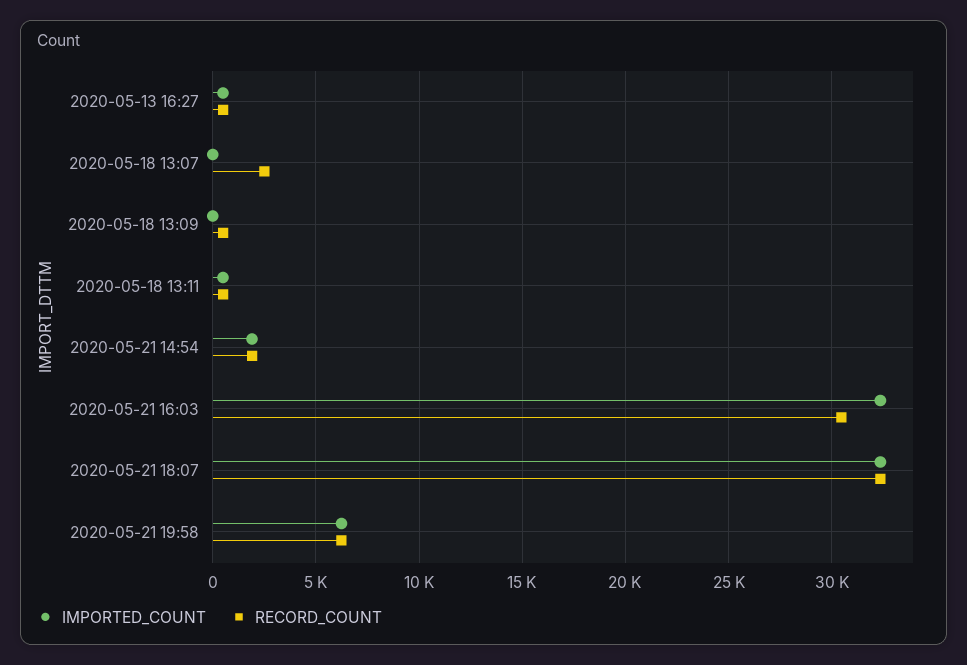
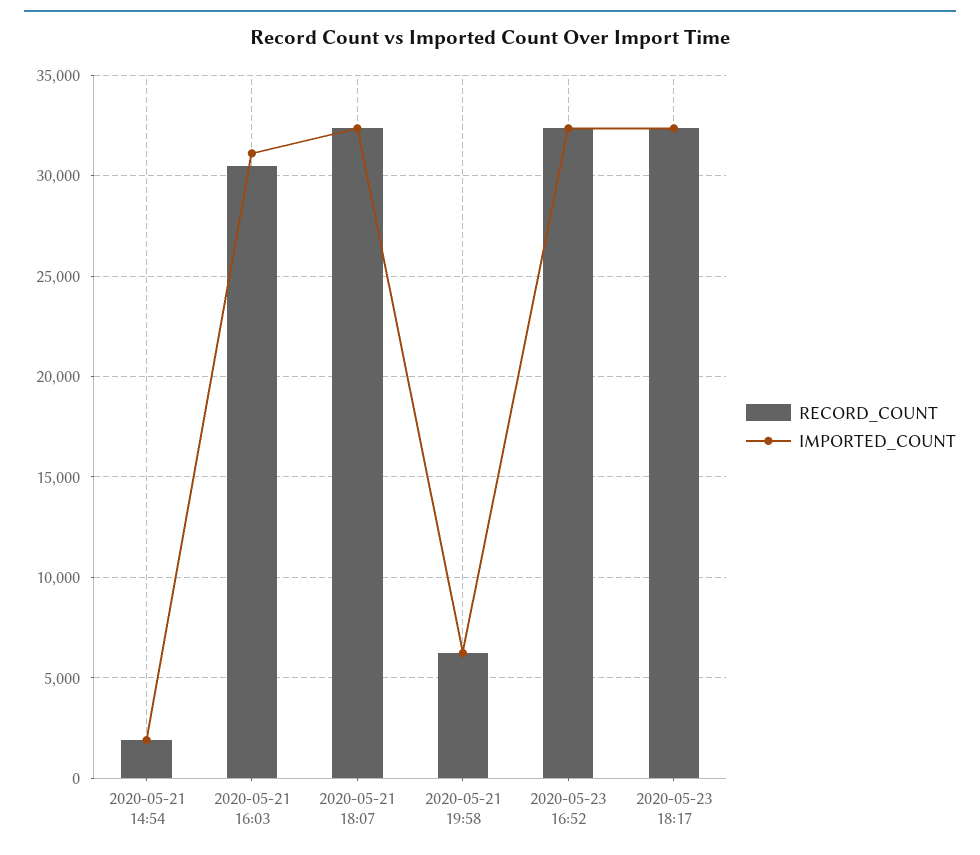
IMPORTED_COUNT, 2020-05-13 16:27: 500 -> none
RECORD_COUNT, 2020-05-13 16:27: 500 -> none
IMPORTED_COUNT, 2020-05-18 13:07: 0 -> none
RECORD_COUNT, 2020-05-18 13:07: 2500 -> none
IMPORTED_COUNT, 2020-05-18 13:09: 0 -> none
RECORD_COUNT, 2020-05-18 13:09: 500 -> none
IMPORTED_COUNT, 2020-05-18 13:11: 500 -> none
RECORD_COUNT, 2020-05-18 13:11: 500 -> none
IMPORTED_COUNT, 2020-05-21 16:03: 32500 -> 31000
RECORD_COUNT, 2020-05-23 16:52: none -> 32500
IMPORTED_COUNT, 2020-05-23 16:52: none -> 32500
RECORD_COUNT, 2020-05-23 18:17: none -> 32500
IMPORTED_COUNT, 2020-05-23 18:17: none -> 32500

